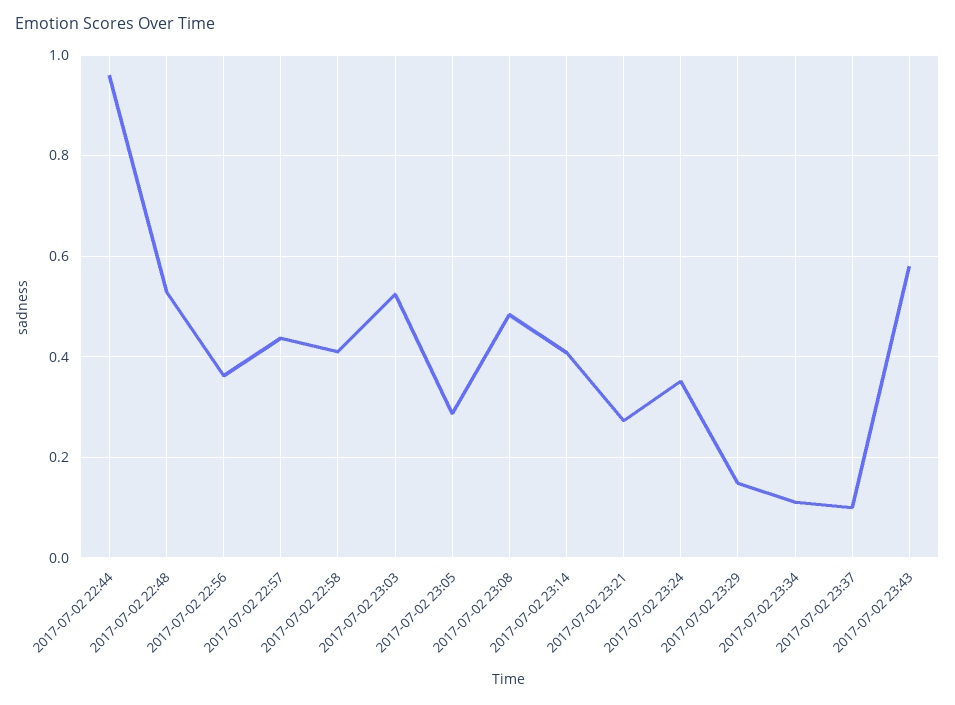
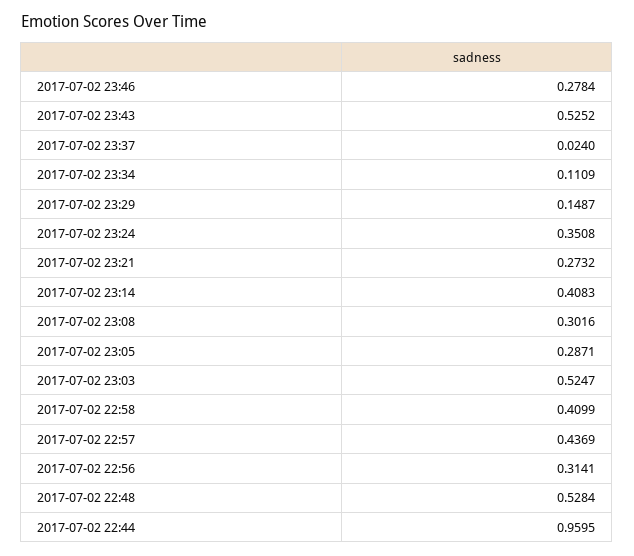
2017-07-02 22:56: 0.36 -> 0.3141
2017-07-02 23:08: 0.48 -> 0.3016
2017-07-02 23:37: 0.1 -> 0.024
2017-07-02 23:43: 0.58 -> 0.5252
2017-07-02 23:46: none -> 0.2784

